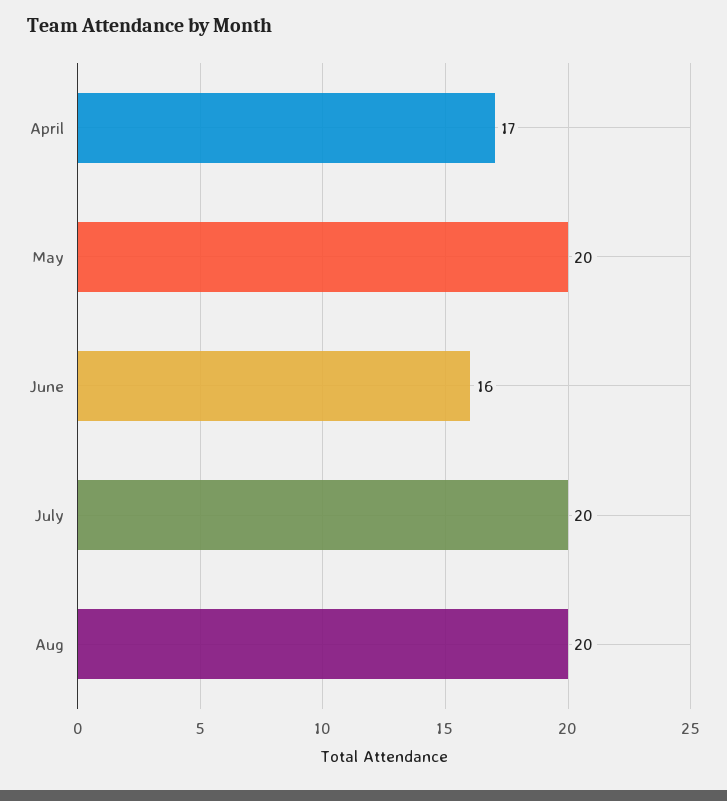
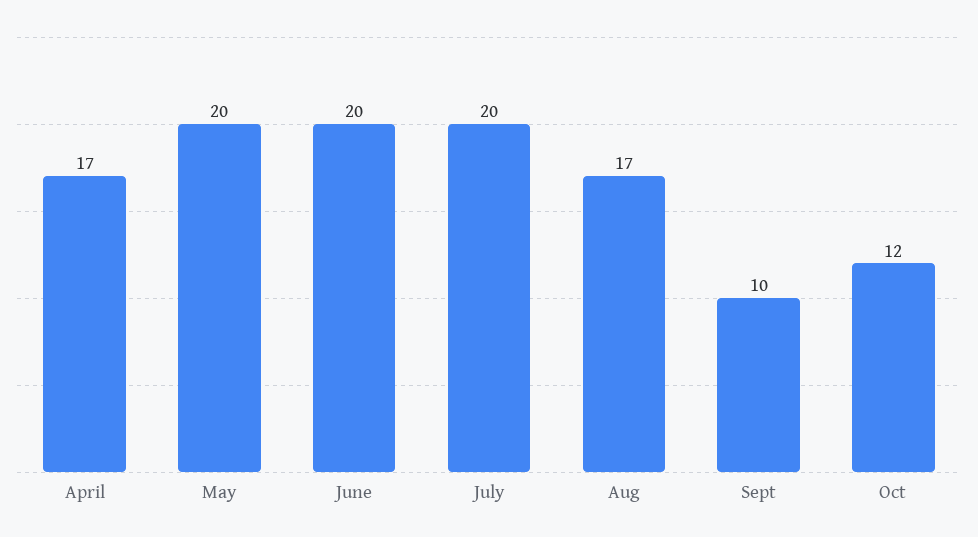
June: 16 -> 20
Aug: 20 -> 17
Sept: none -> 10
Oct: none -> 12

